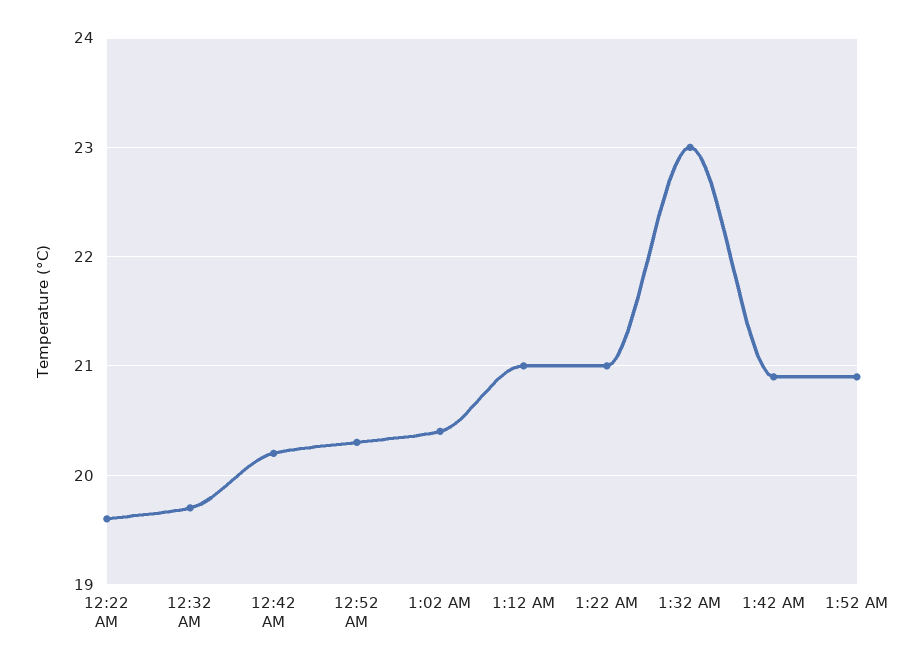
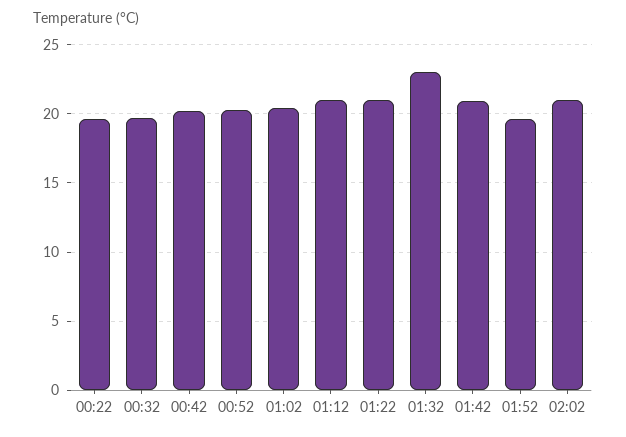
1:52 AM: 20.9 -> 19.5
02:02: none -> 21

